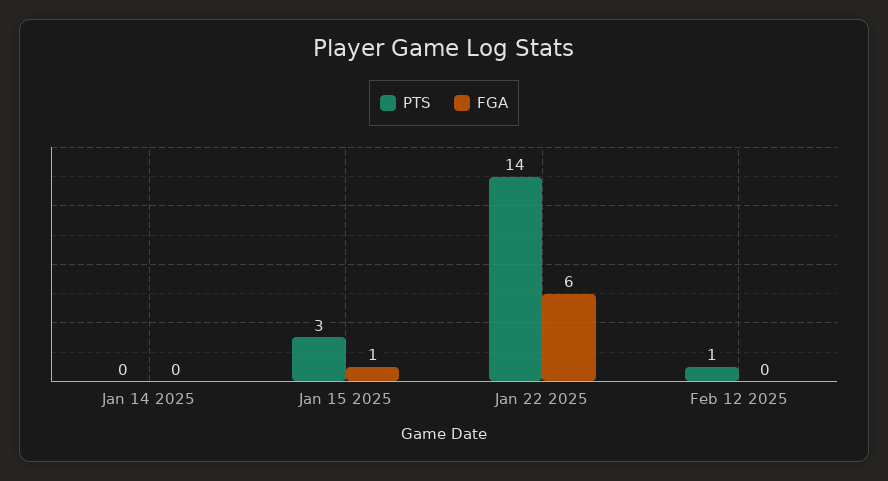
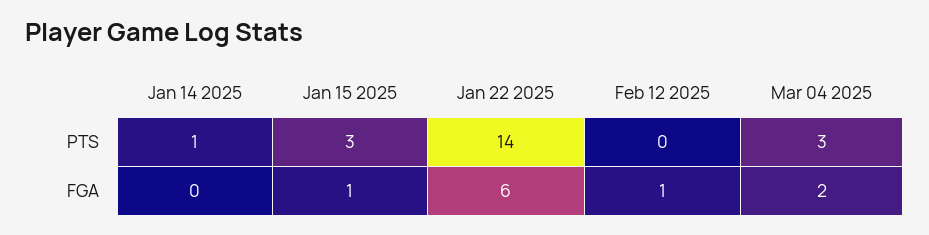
PTS, Jan 14 2025: 0 -> 1
PTS, Feb 12 2025: 1 -> 0
FGA, Feb 12 2025: 0 -> 1
PTS, Mar 04 2025: none -> 3
FGA, Mar 04 2025: none -> 2

